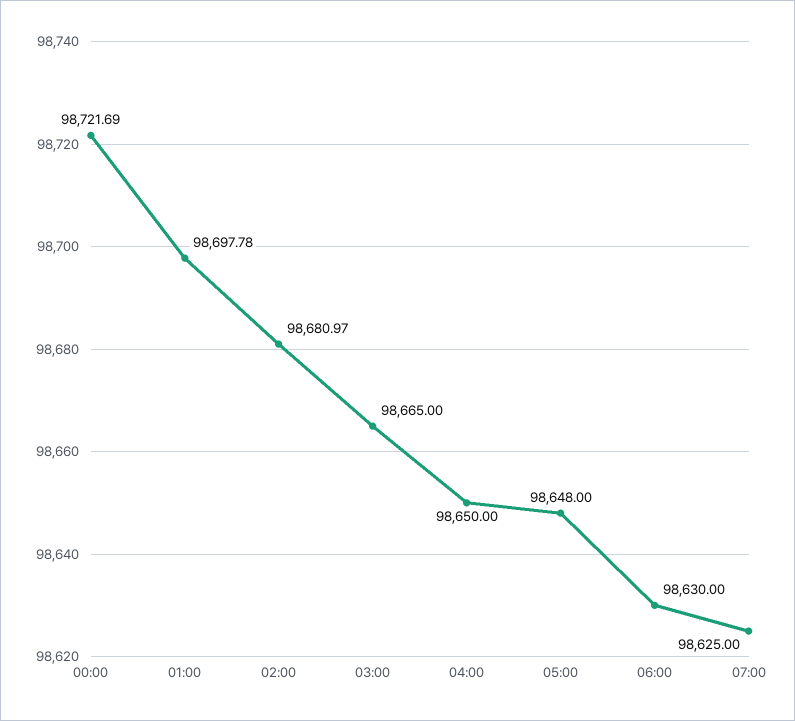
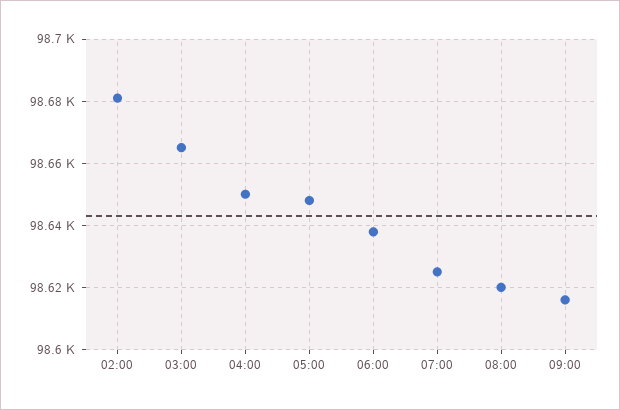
00:00: 98721.69 -> none
01:00: 98697.78 -> none
06:00: 98630 -> 98638
08:00: none -> 98620
09:00: none -> 98616

